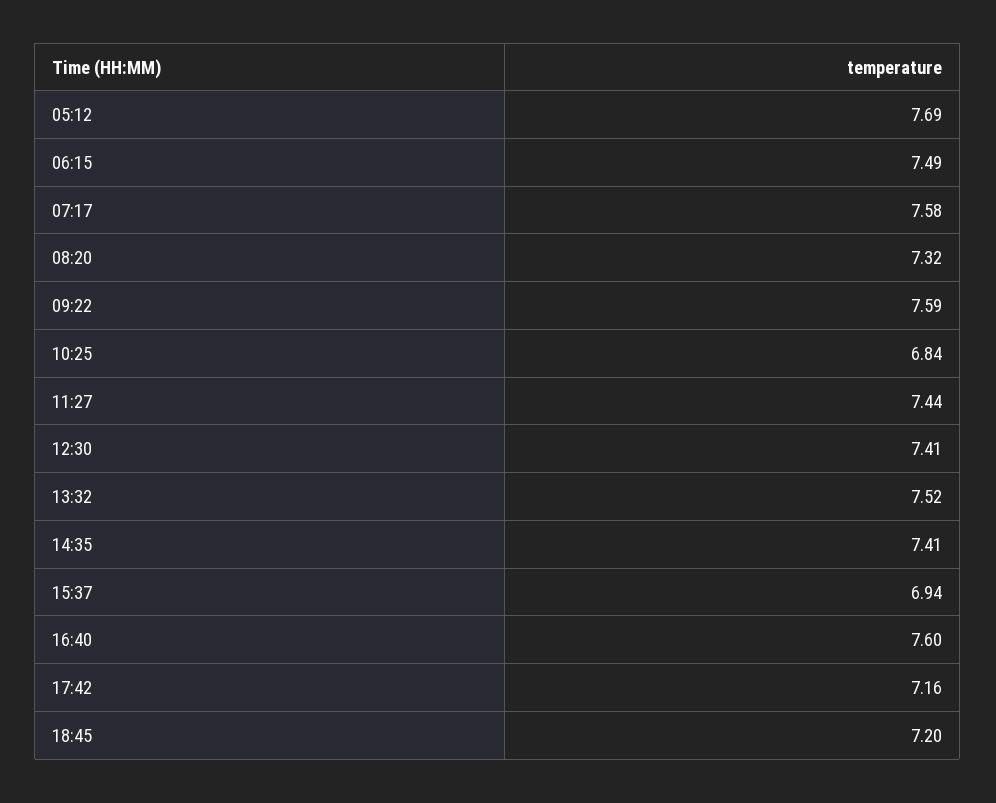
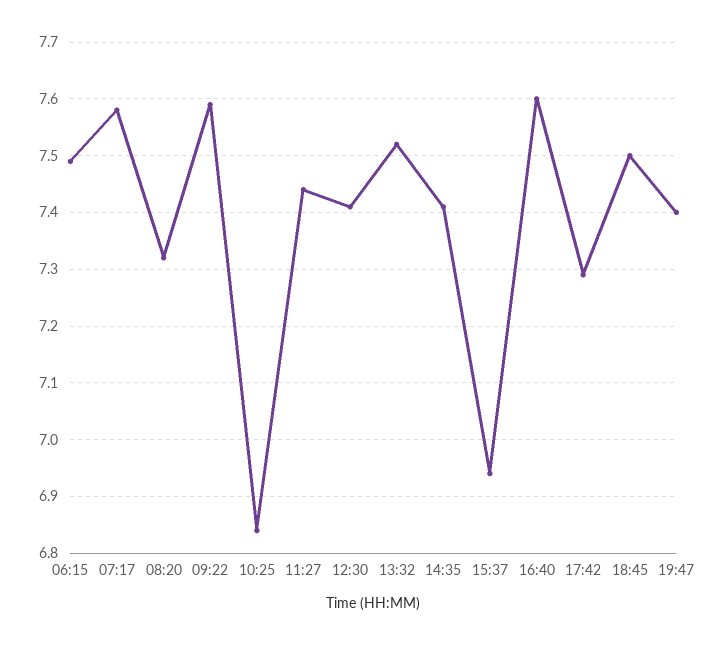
05:12: 7.69 -> none
17:42: 7.16 -> 7.3
18:45: 7.2 -> 7.5
19:47: none -> 7.4

